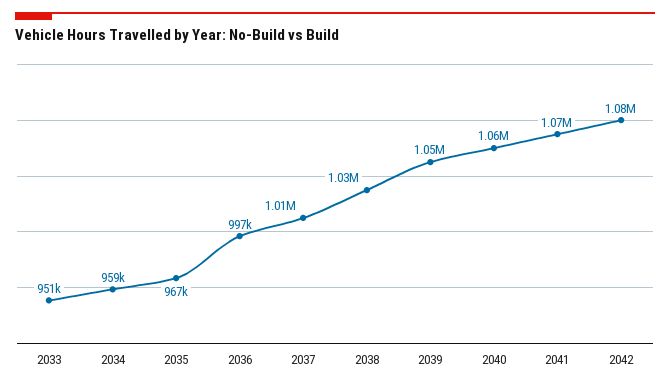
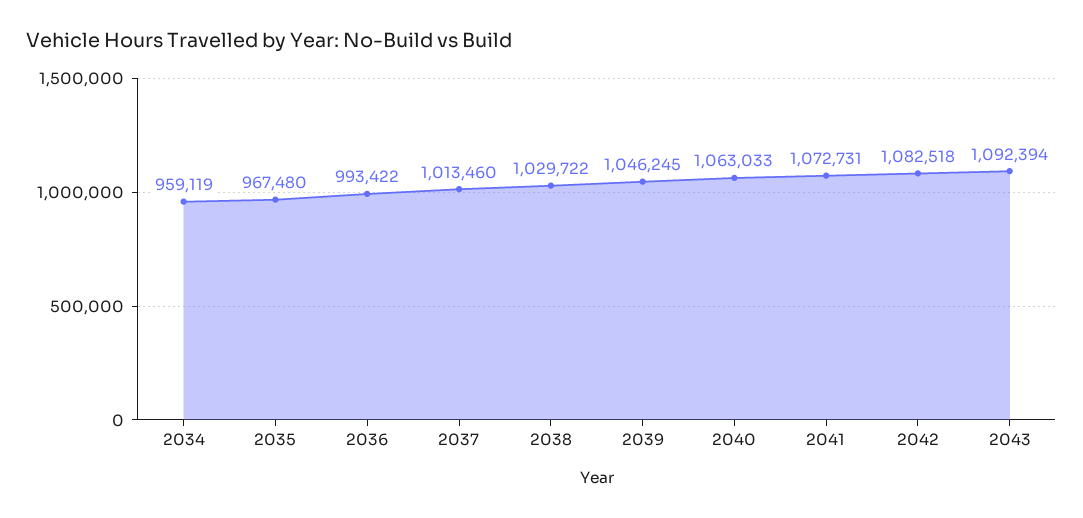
2033: 951000 -> none
2036: 997000 -> 993422
2043: none -> 1092394

